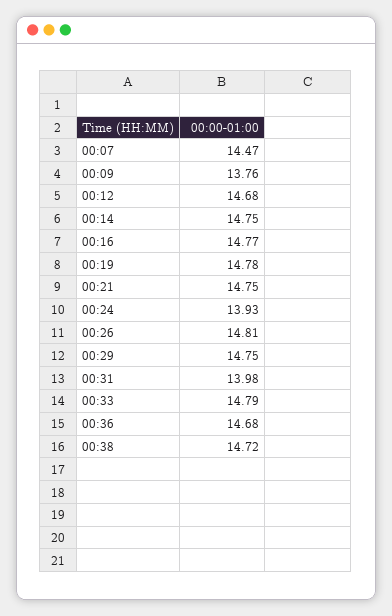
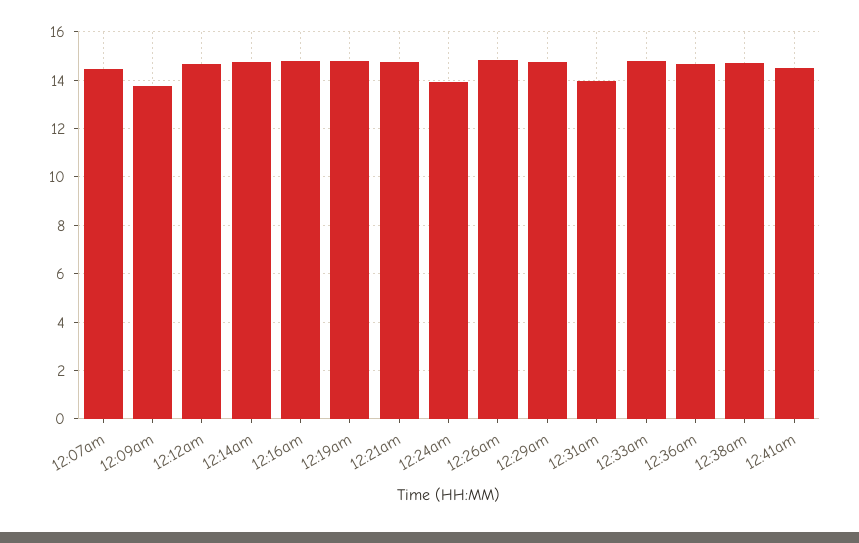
12:41am: none -> 14.5

